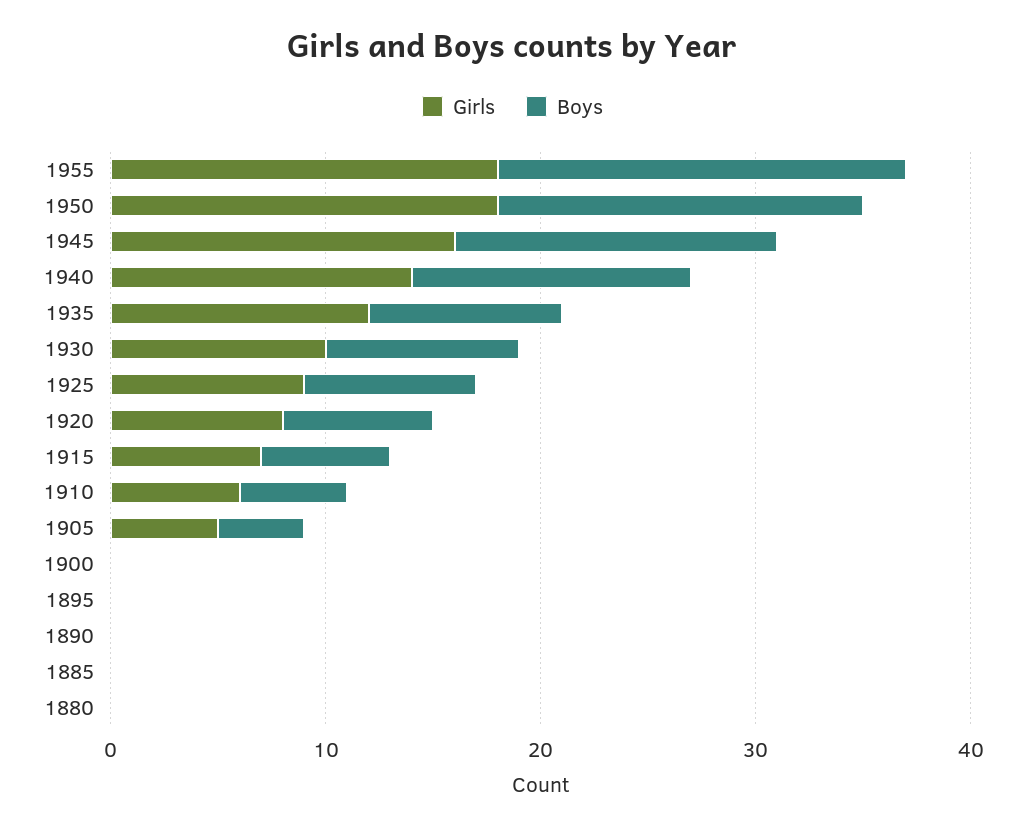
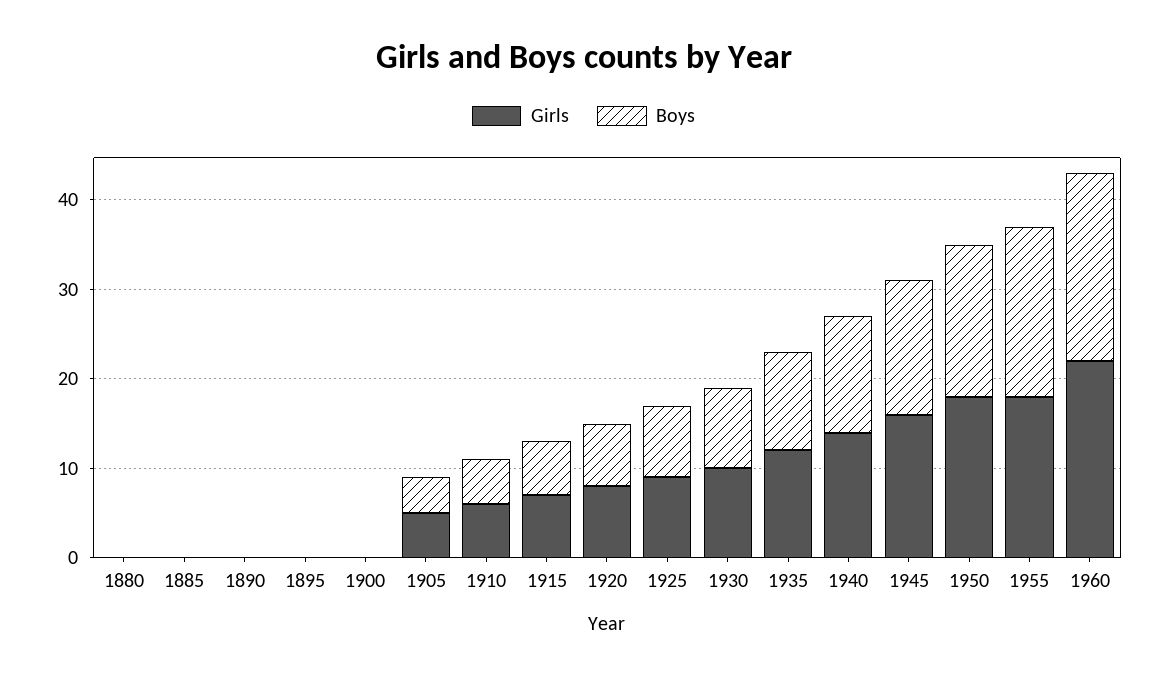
Boys, 1935: 9 -> 11
Girls, 1960: none -> 22
Boys, 1960: none -> 21

